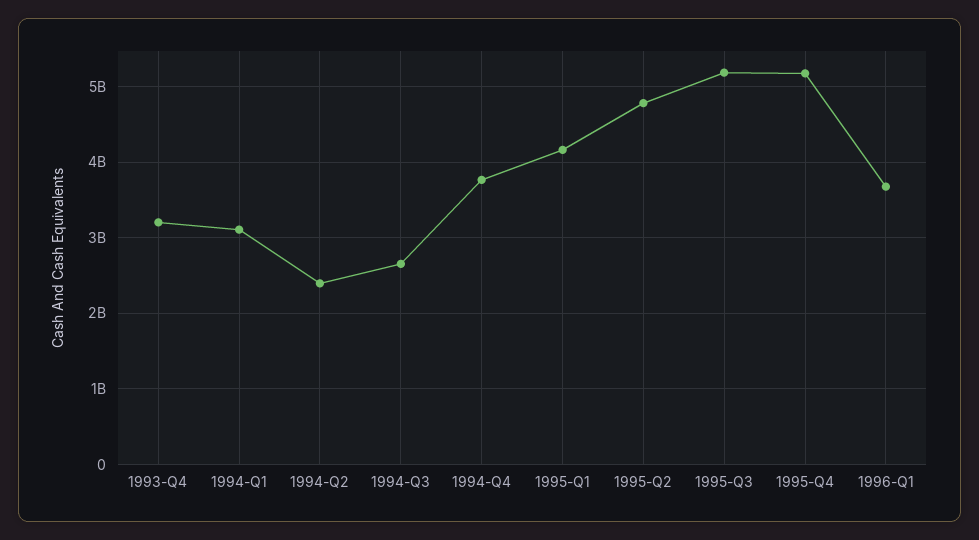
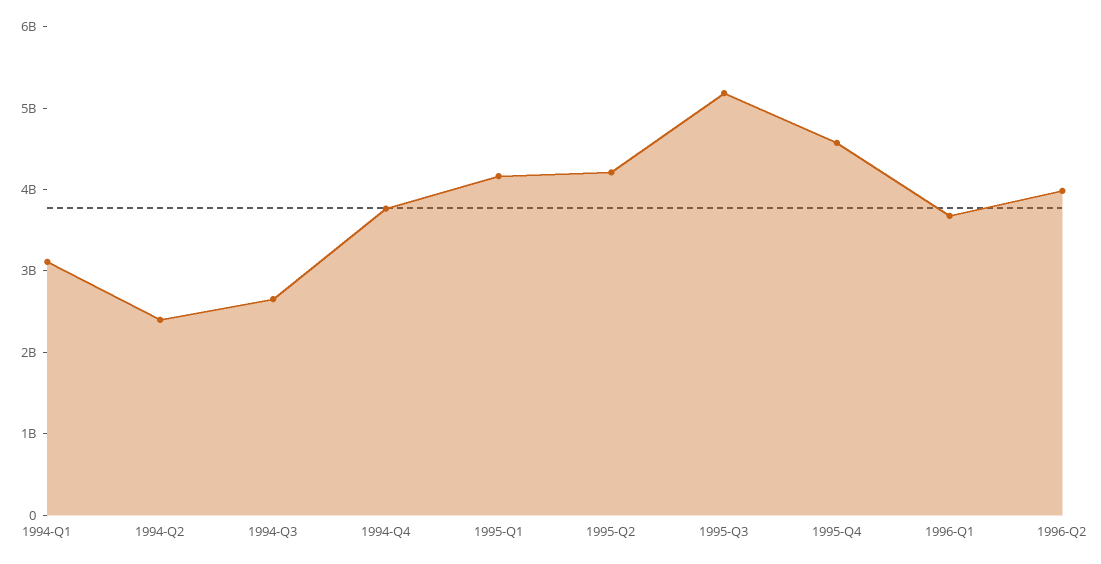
1993-Q4: 3200000000 -> none
1995-Q2: 4800000000 -> 4200000000
1995-Q4: 5200000000 -> 4600000000
1996-Q2: none -> 4000000000

